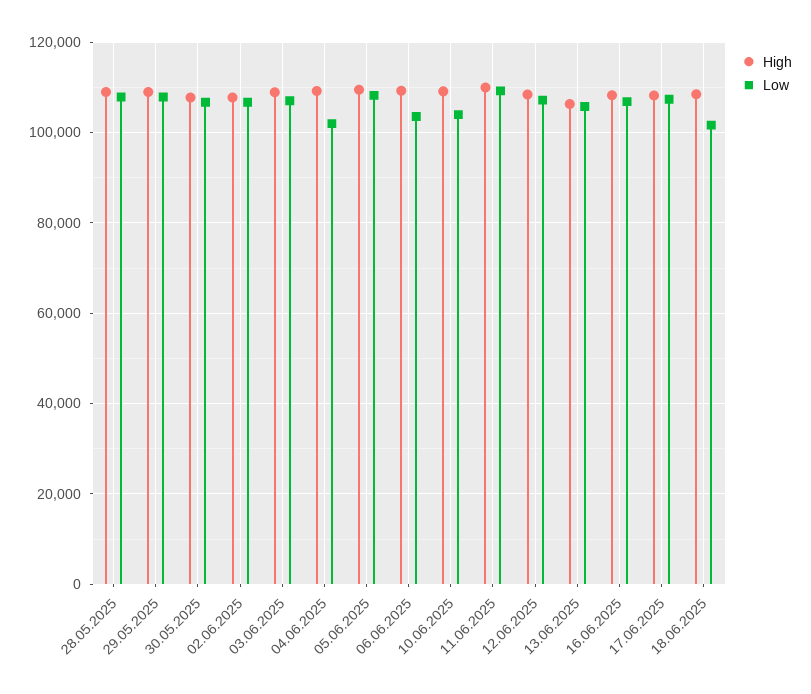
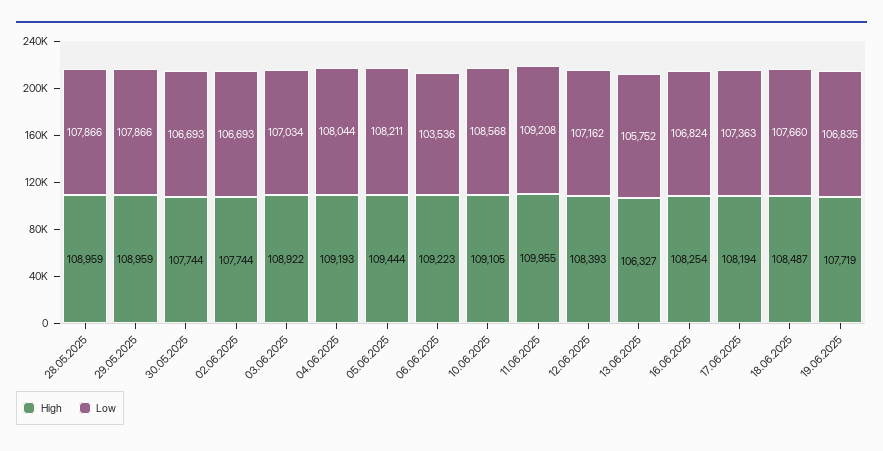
Low, 04.06.2025: 102000 -> 108044
Low, 10.06.2025: 104000 -> 108568
Low, 18.06.2025: 102000 -> 107660
High, 19.06.2025: none -> 107719
Low, 19.06.2025: none -> 106835

